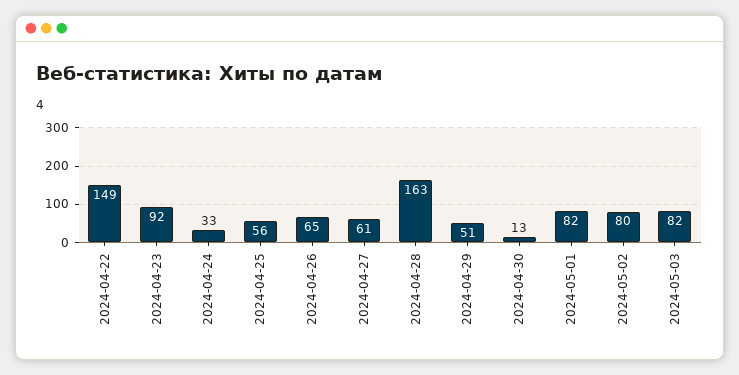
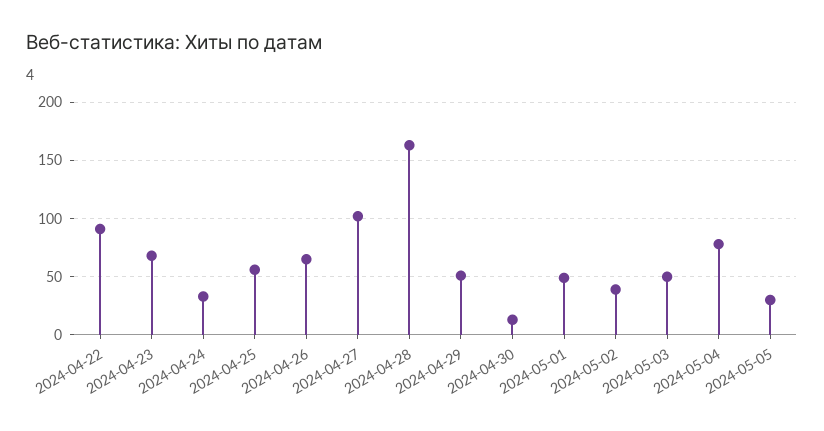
2024-04-22: 149 -> 90
2024-04-23: 92 -> 70
2024-04-27: 61 -> 100
2024-05-01: 82 -> 50
2024-05-02: 80 -> 40
2024-05-03: 82 -> 50
2024-05-04: none -> 80
2024-05-05: none -> 30

